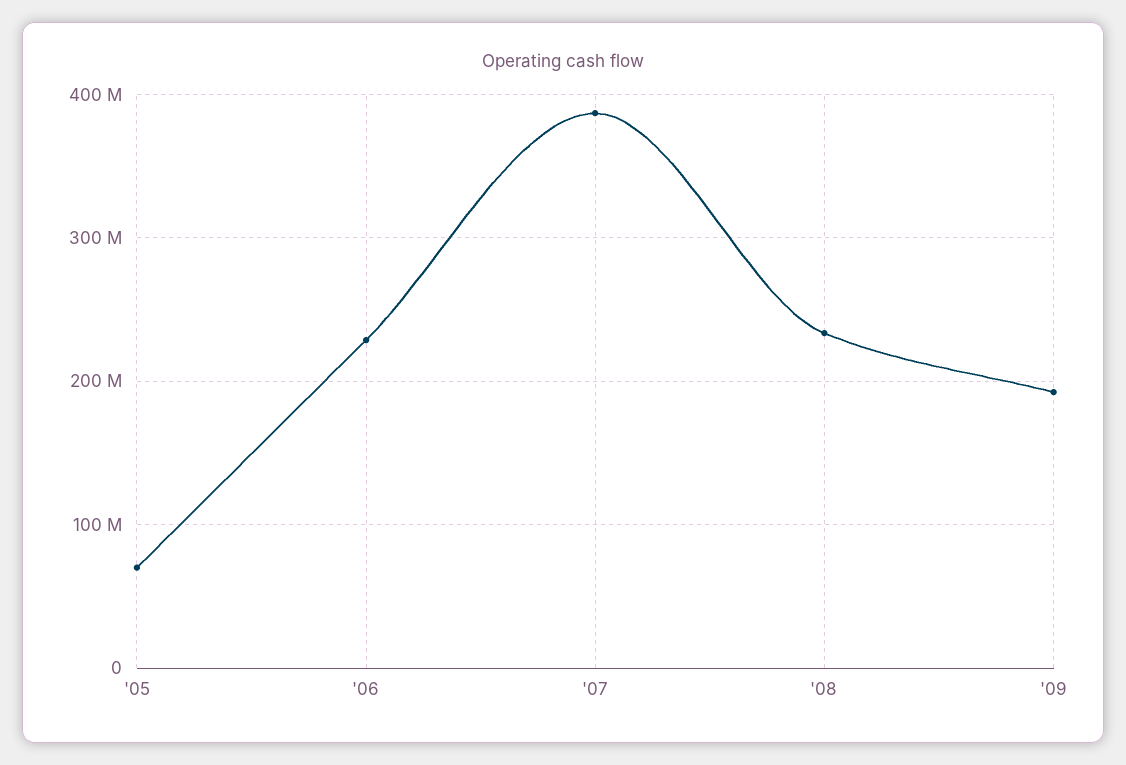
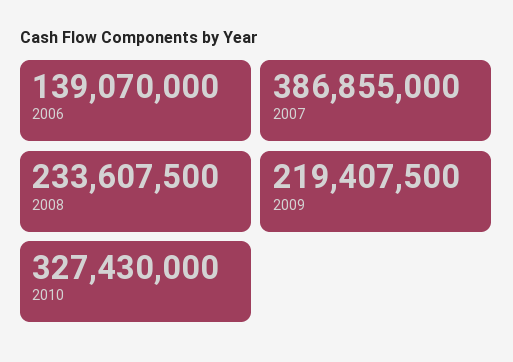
'05: 70000000 -> none
'06: 230000000 -> 139070000
'09: 190000000 -> 219407500
2010: none -> 327430000

